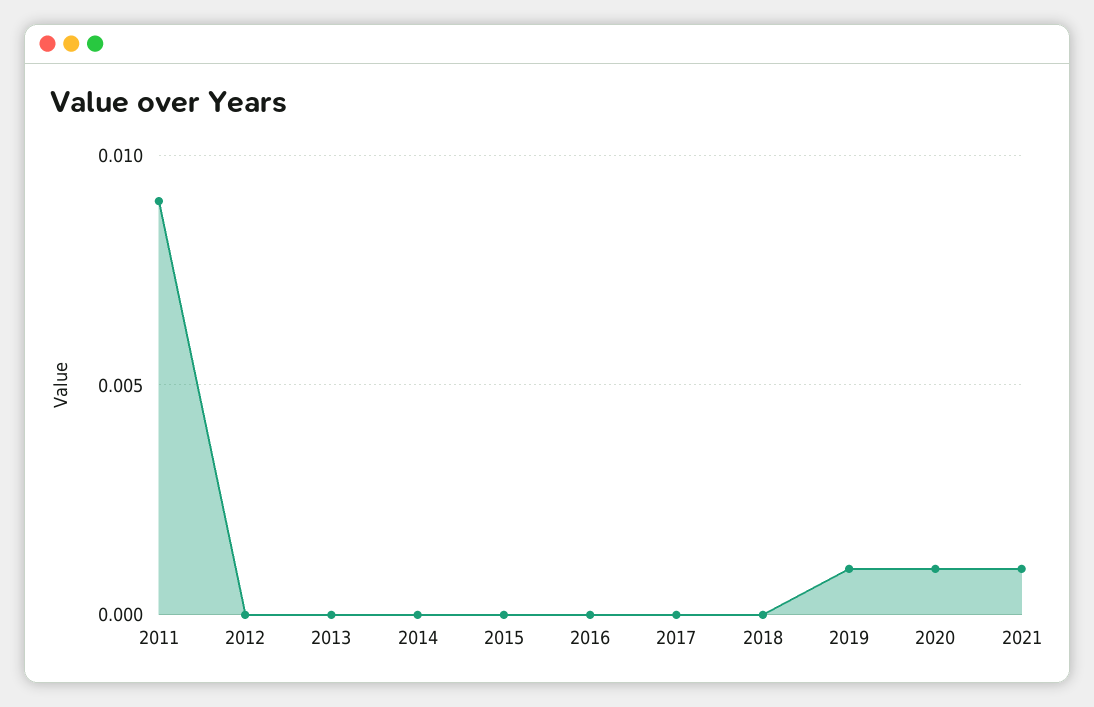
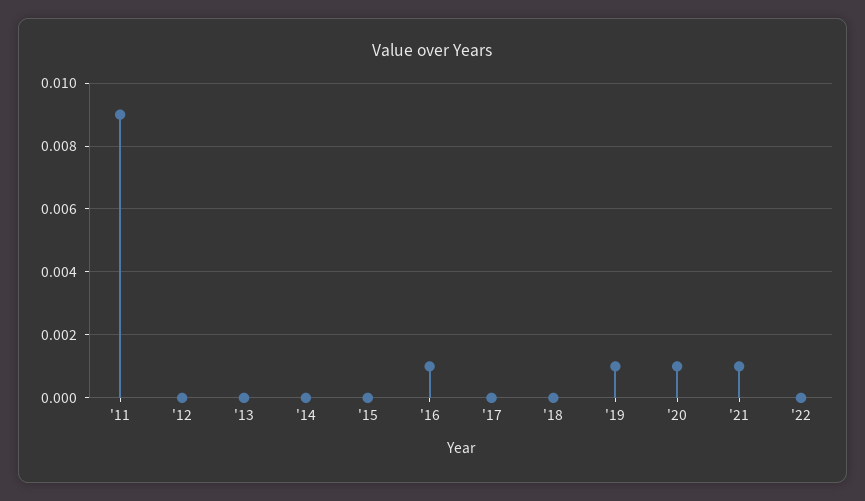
2016: 0 -> 0.001
'22: none -> 0

